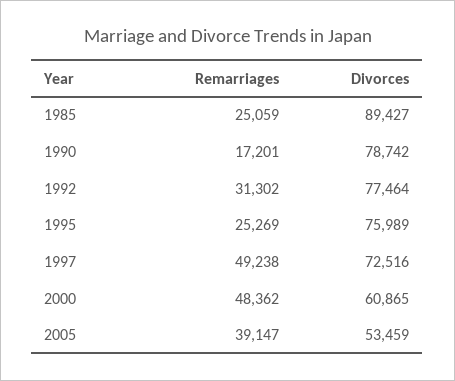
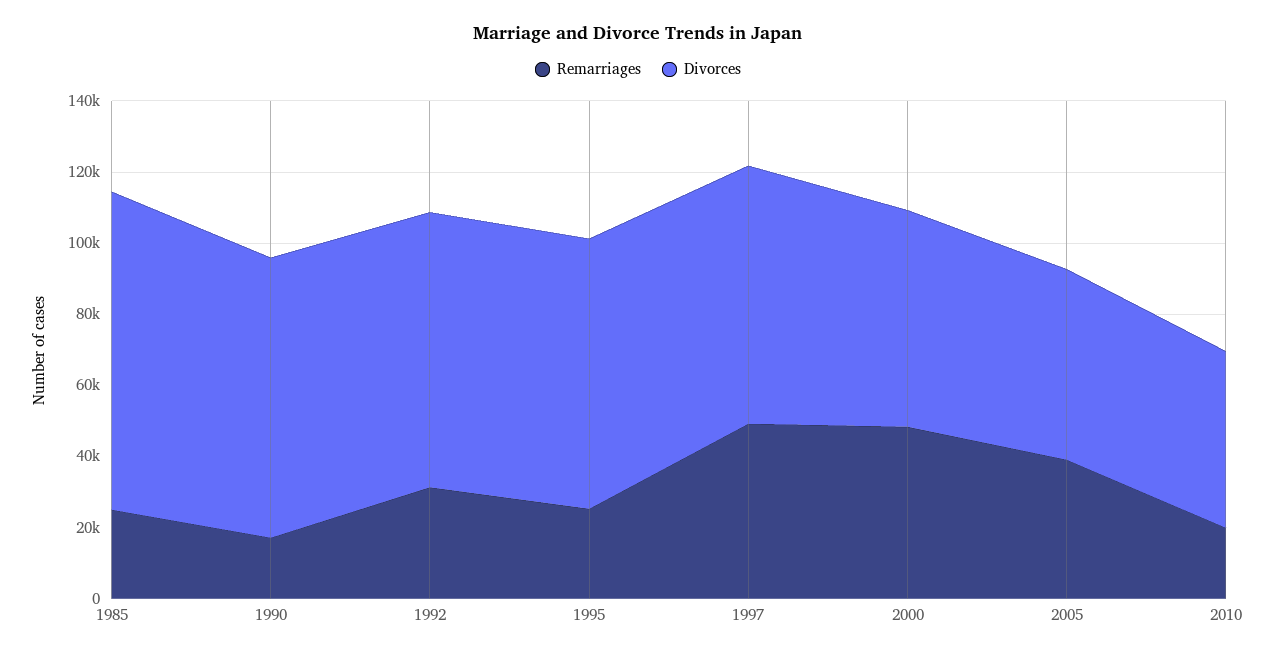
Remarriages, 2010: none -> 20000
Divorces, 2010: none -> 50000

